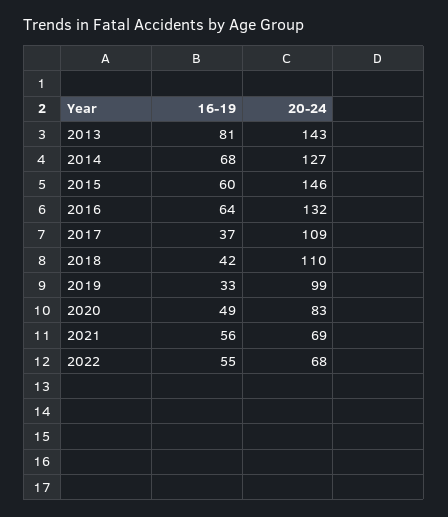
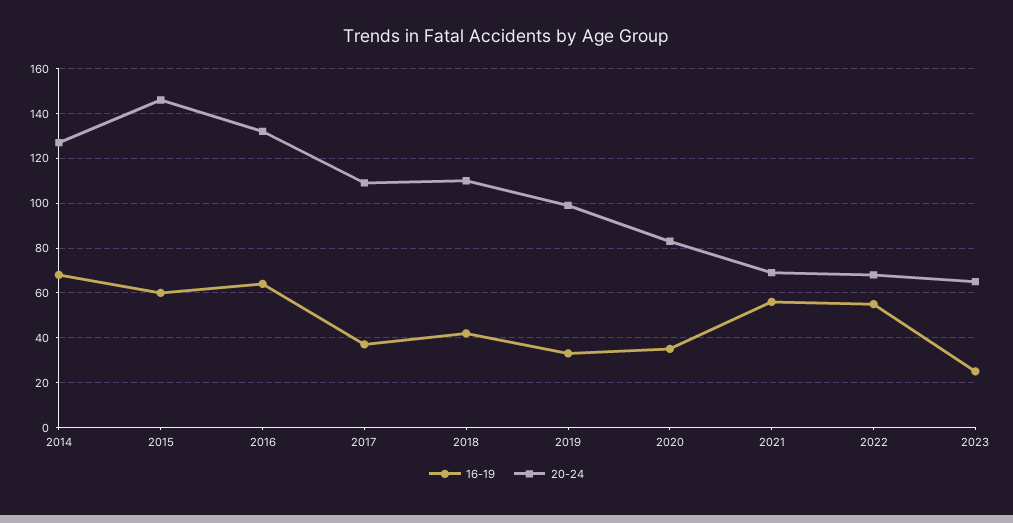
16-19, 2013: 81 -> none
20-24, 2013: 143 -> none
16-19, 2020: 49 -> 35
16-19, 2023: none -> 25
20-24, 2023: none -> 65

